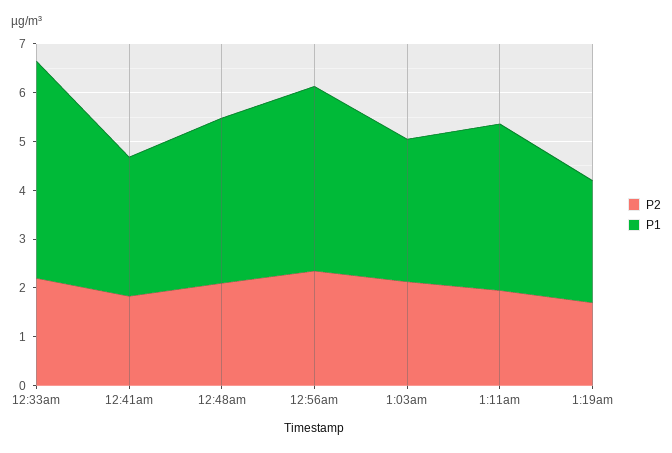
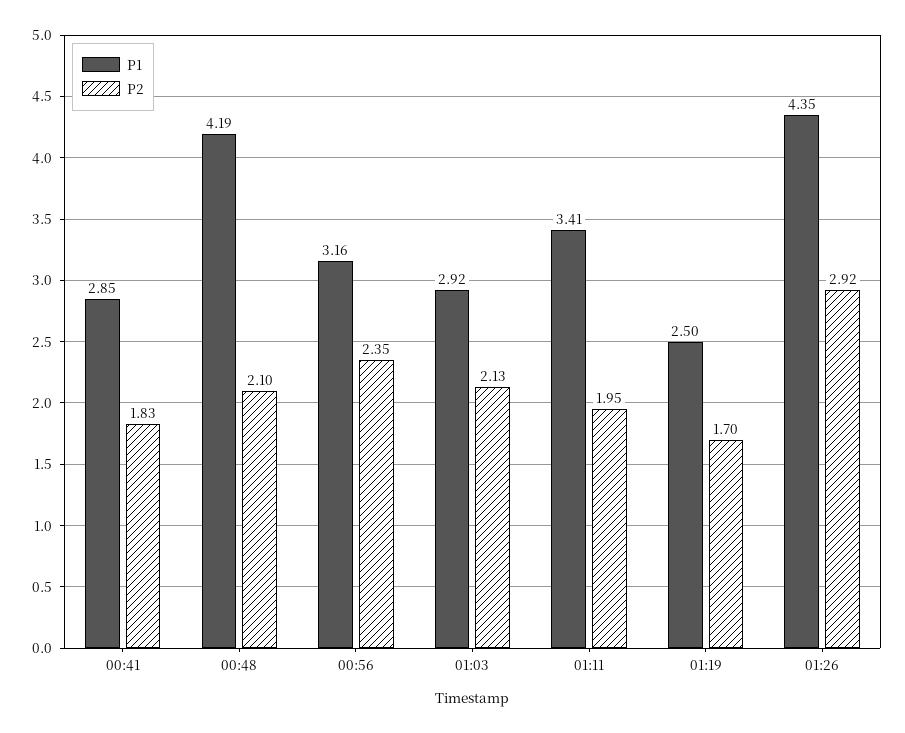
P2, 12:33am: 2.2 -> none
P1, 12:33am: 4.4 -> none
P1, 12:48am: 3.4 -> 4.19
P1, 12:56am: 3.8 -> 3.16
P1, 01:26: none -> 4.35
P2, 01:26: none -> 2.92

